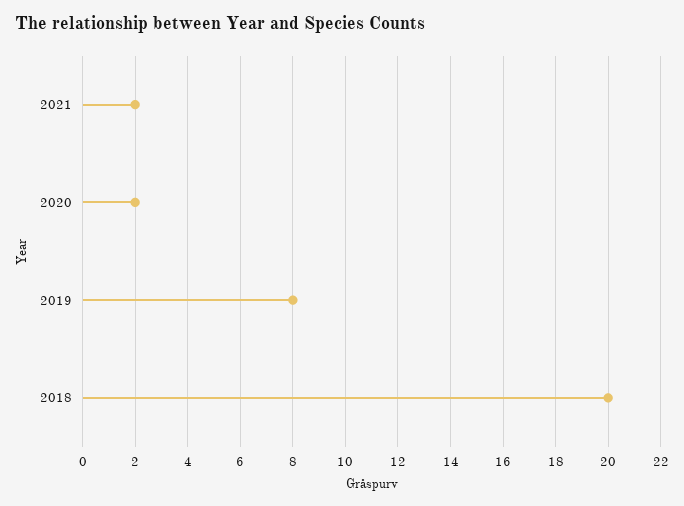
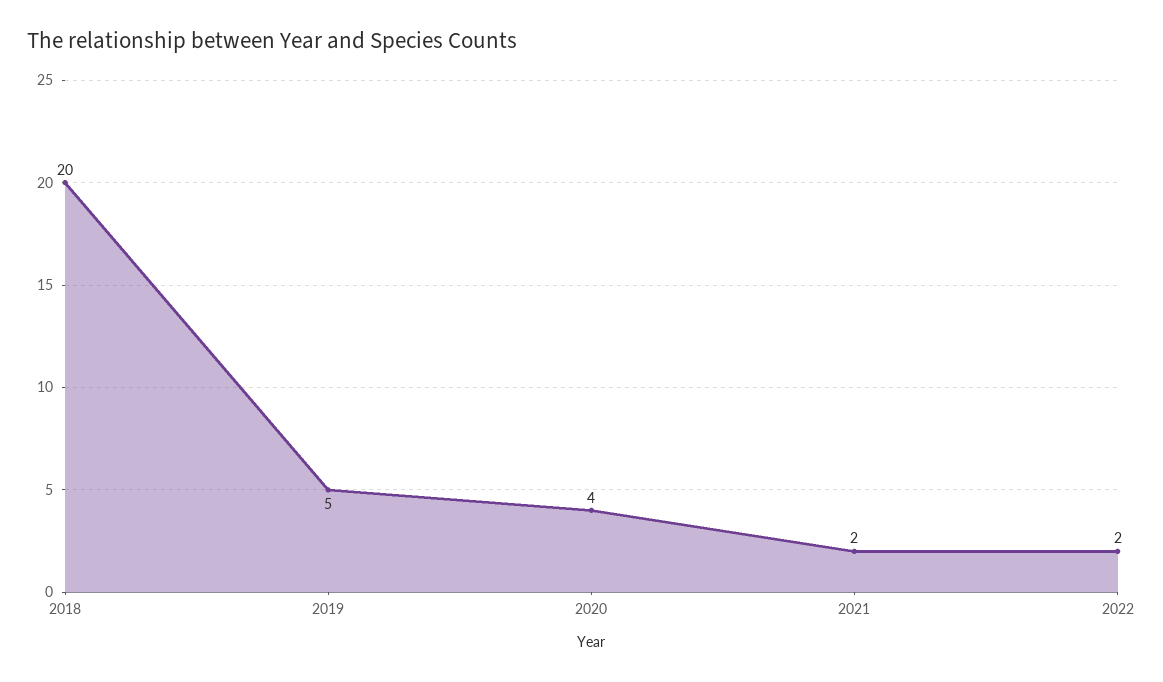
2020: 2 -> 4
2019: 8 -> 5
2022: none -> 2

